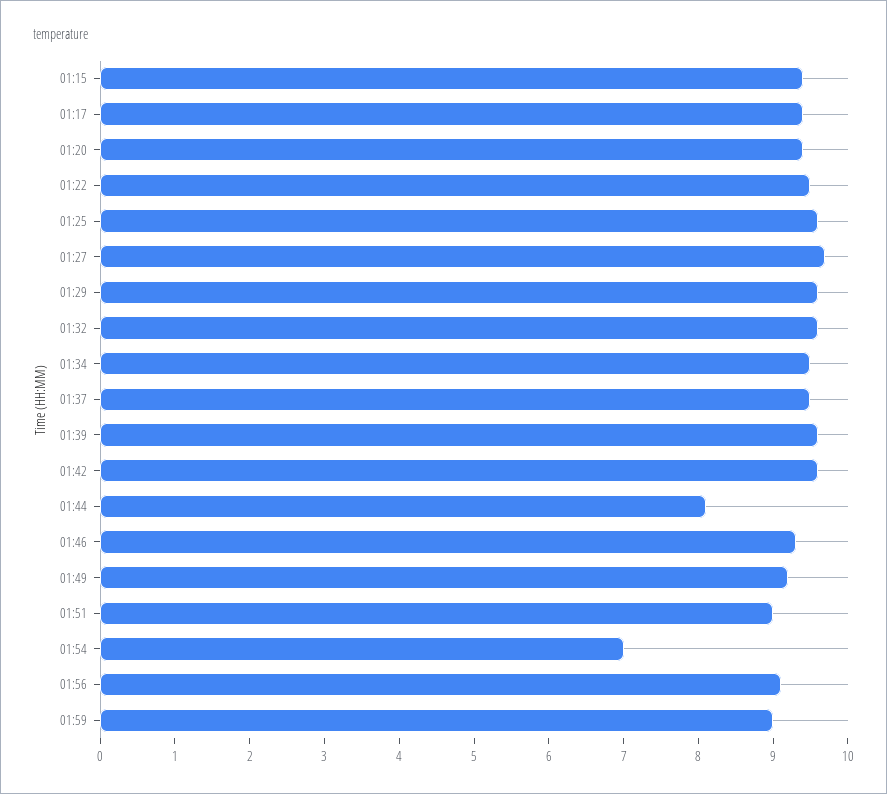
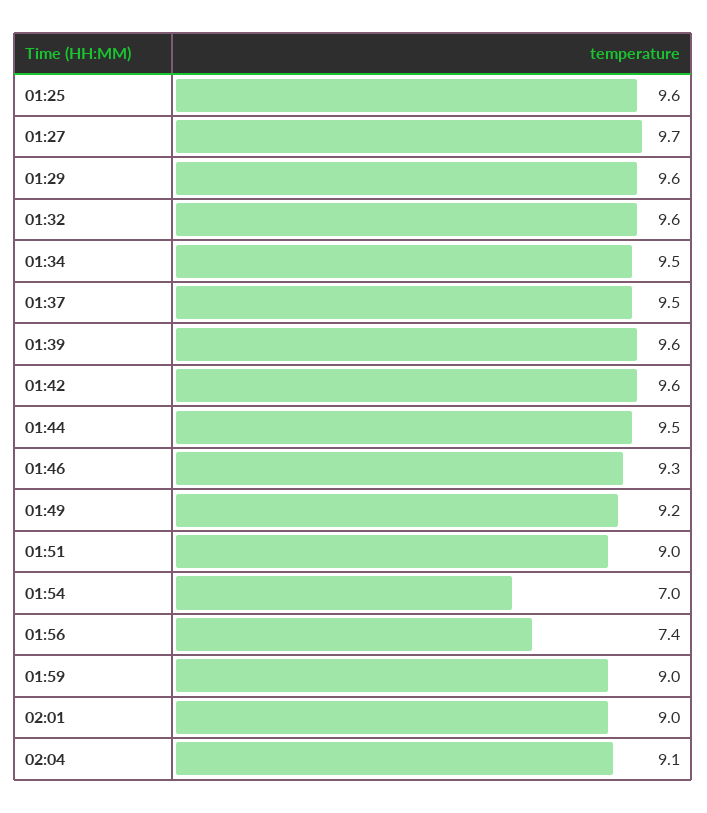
01:15: 9.5 -> none
01:17: 9.5 -> none
01:20: 9.5 -> none
01:22: 9.5 -> none
01:44: 8 -> 9.5
01:56: 9 -> 7.4
02:01: none -> 9
02:04: none -> 9.1

